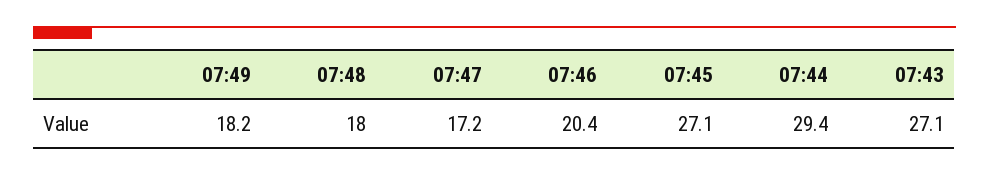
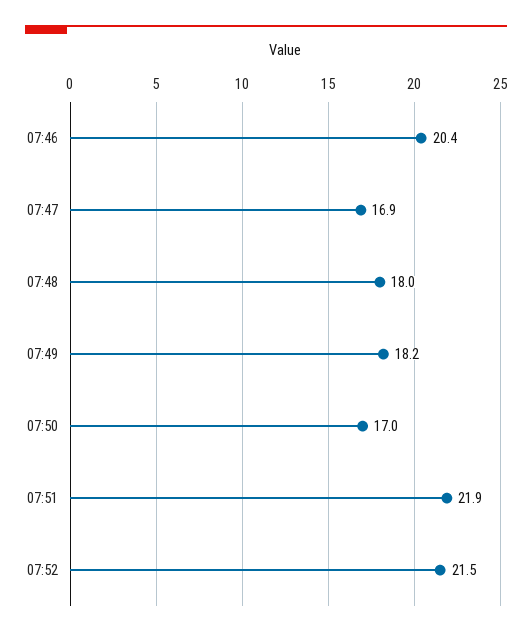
07:47: 17.2 -> 16.9
07:45: 27.1 -> none
07:44: 29.4 -> none
07:43: 27.1 -> none
07:50: none -> 17
07:51: none -> 21.9
07:52: none -> 21.5

